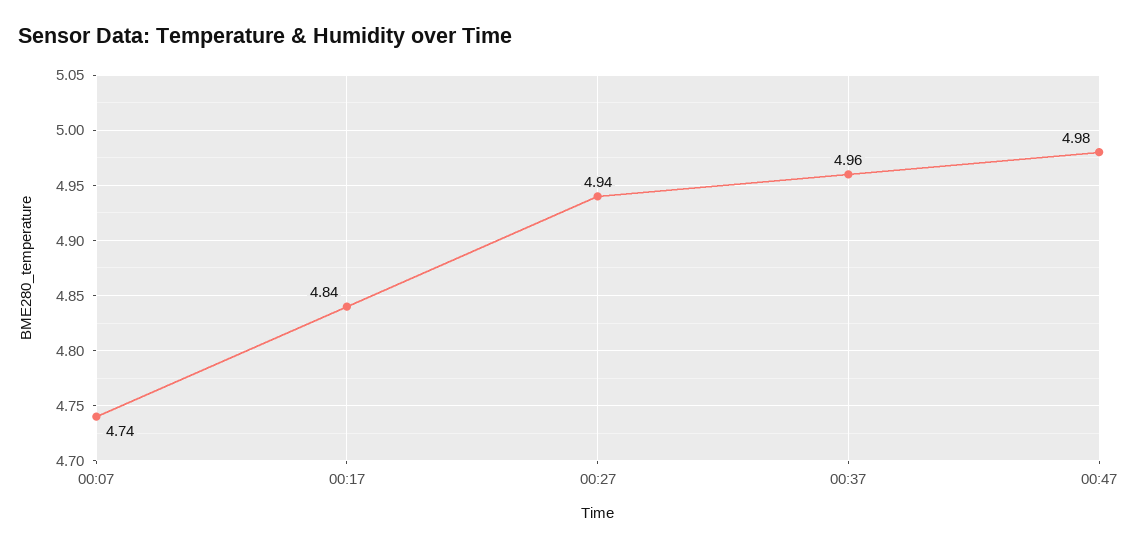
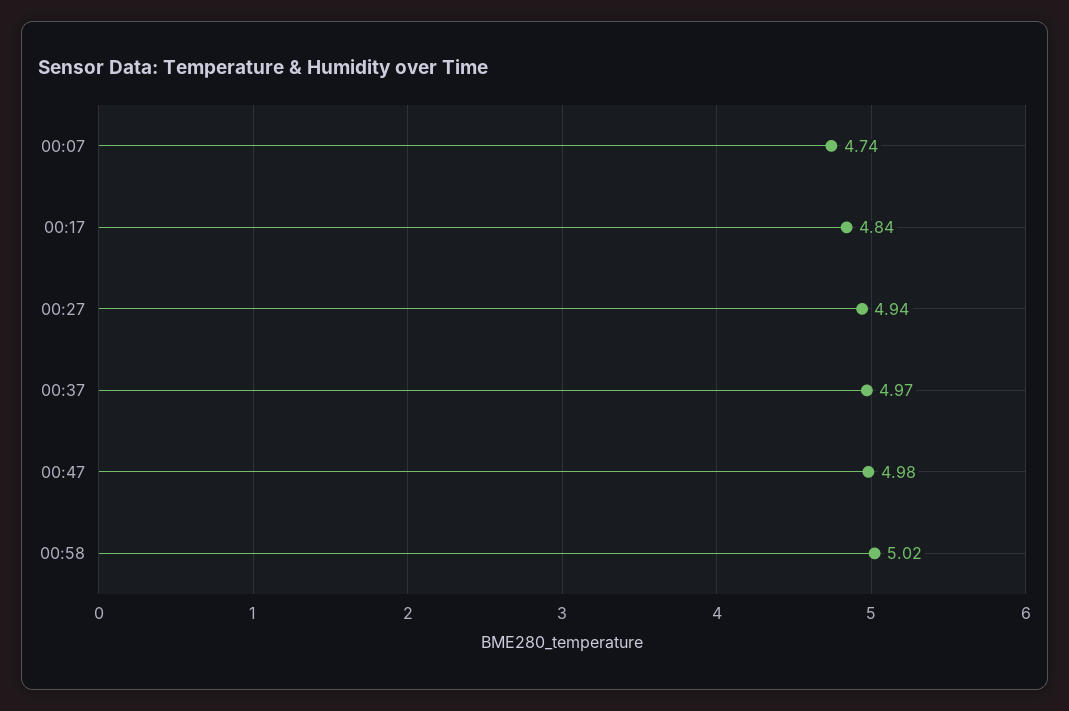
00:37: 4.96 -> 4.97
00:58: none -> 5.02

